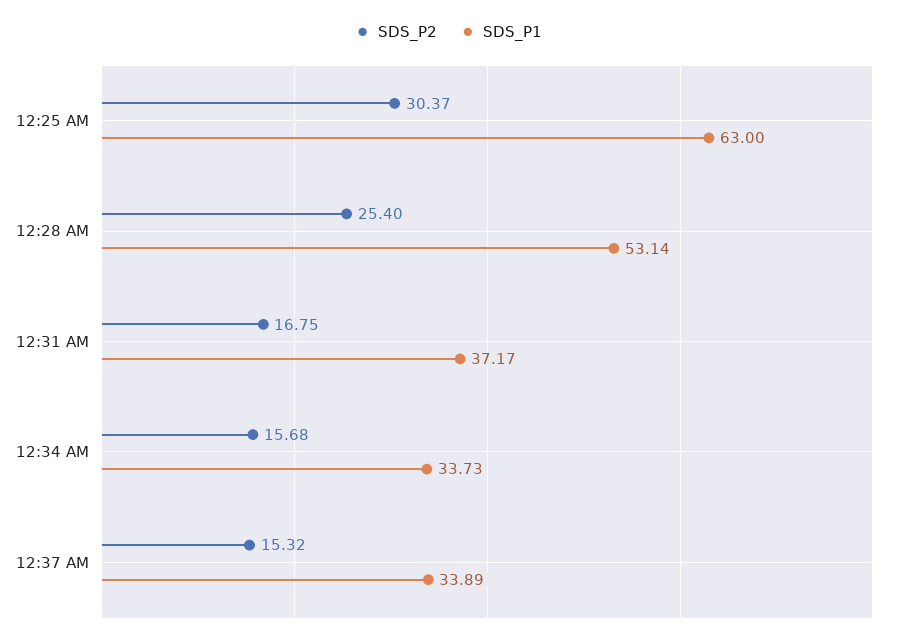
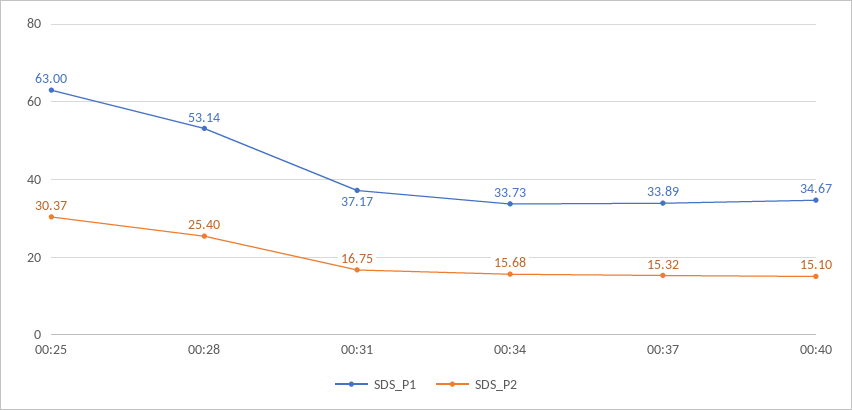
SDS_P1, 00:40: none -> 34.67
SDS_P2, 00:40: none -> 15.1

